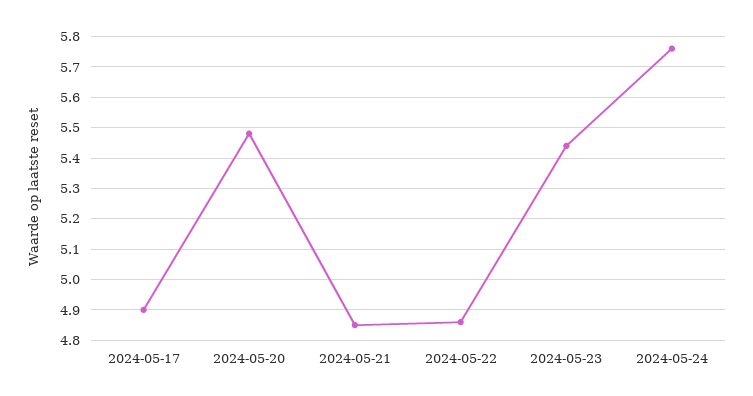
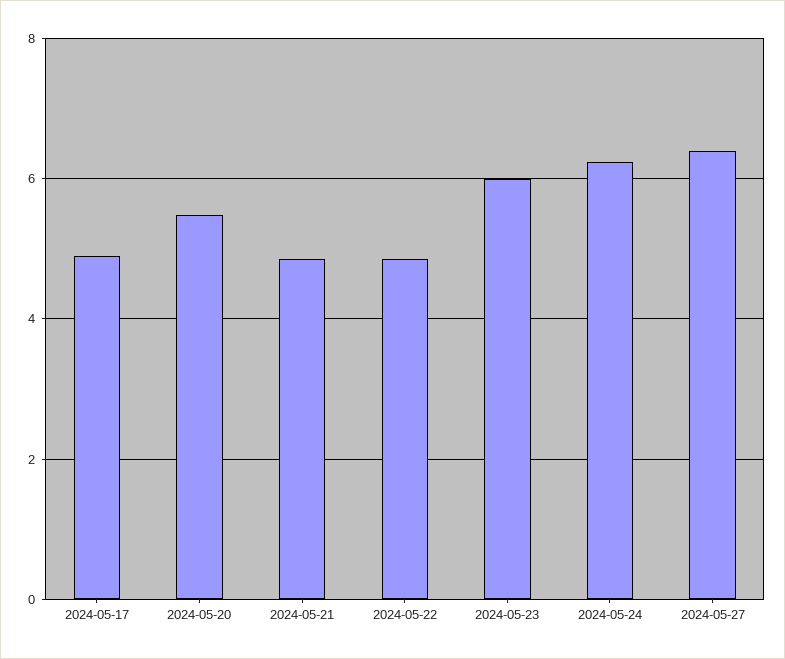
2024-05-23: 5.45 -> 6
2024-05-24: 5.75 -> 6.2
2024-05-27: none -> 6.4

